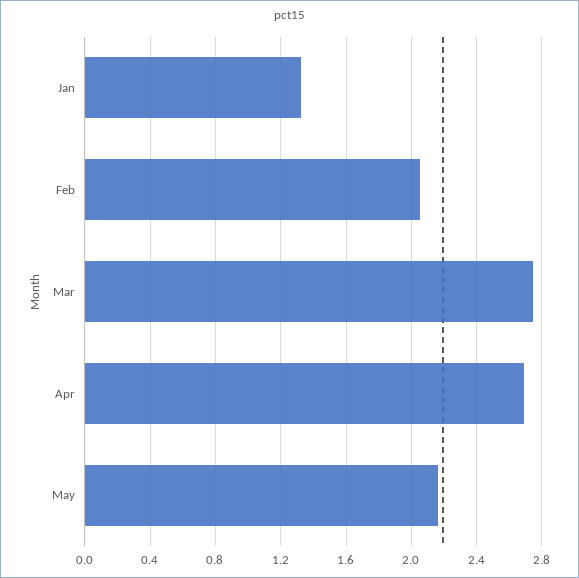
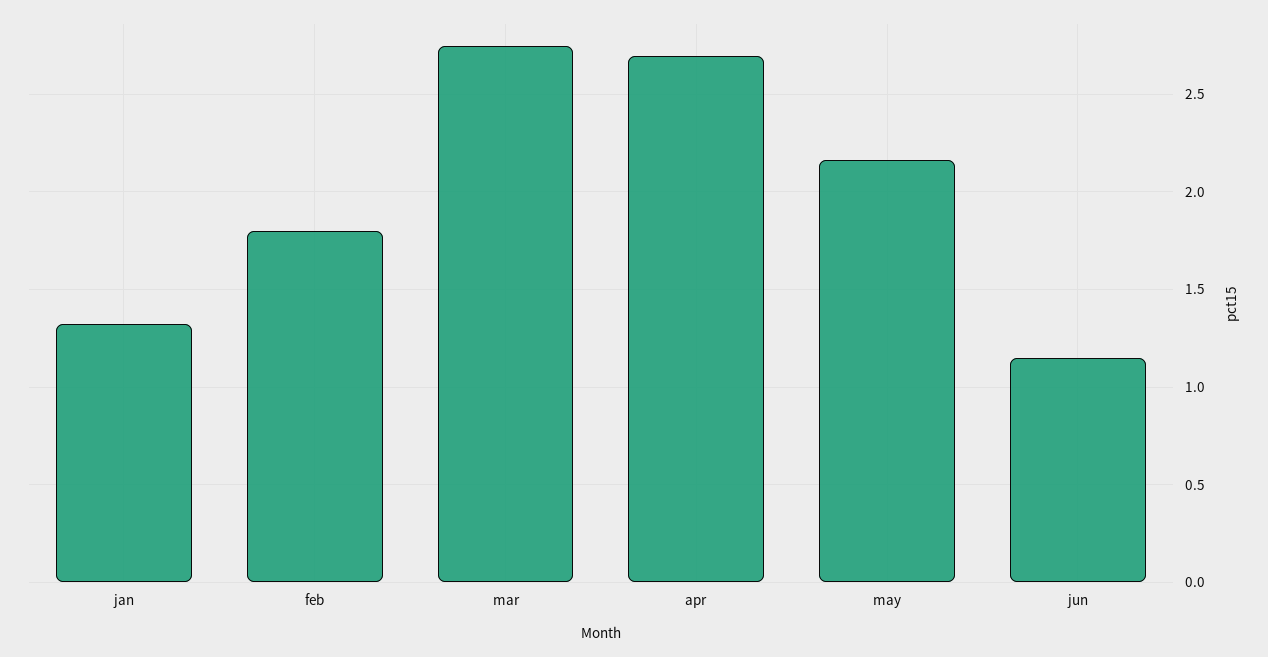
Feb: 2.05 -> 1.8
jun: none -> 1.15

